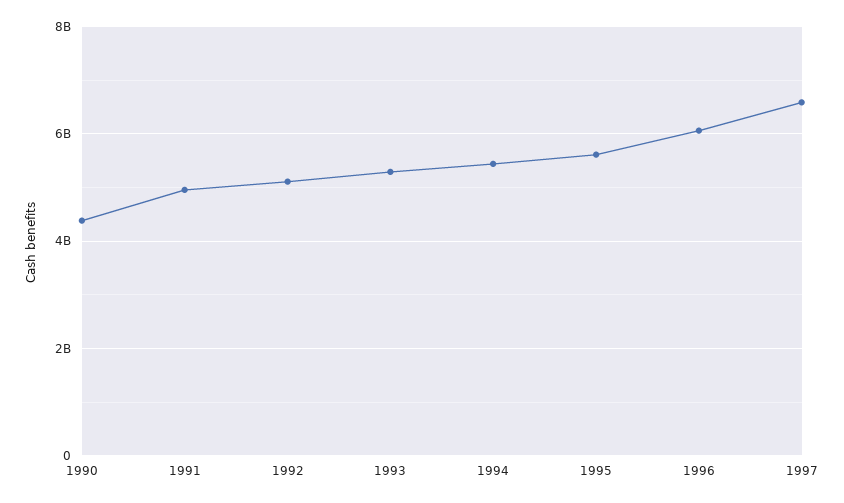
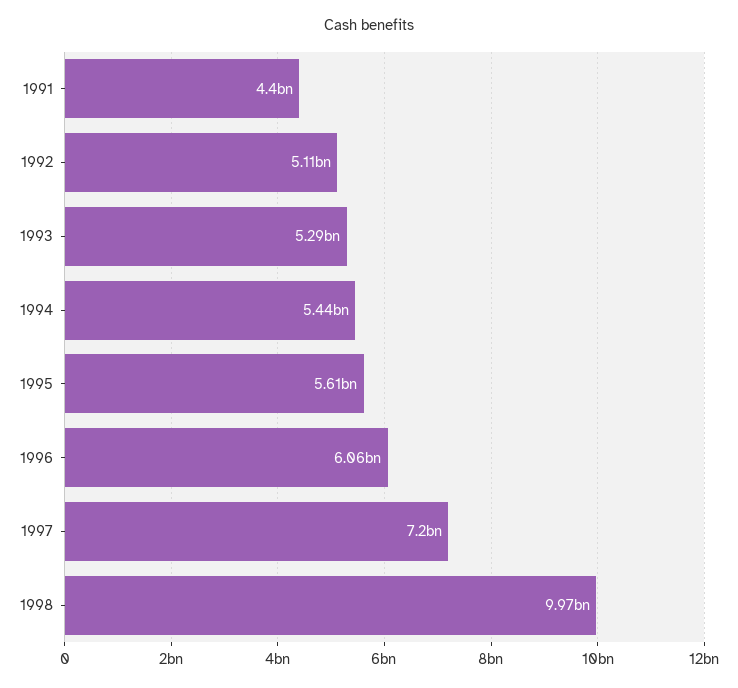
1990: 4400000000 -> none
1991: 5000000000 -> 4400000000
1997: 6600000000 -> 7200000000
1998: none -> 9970000000

